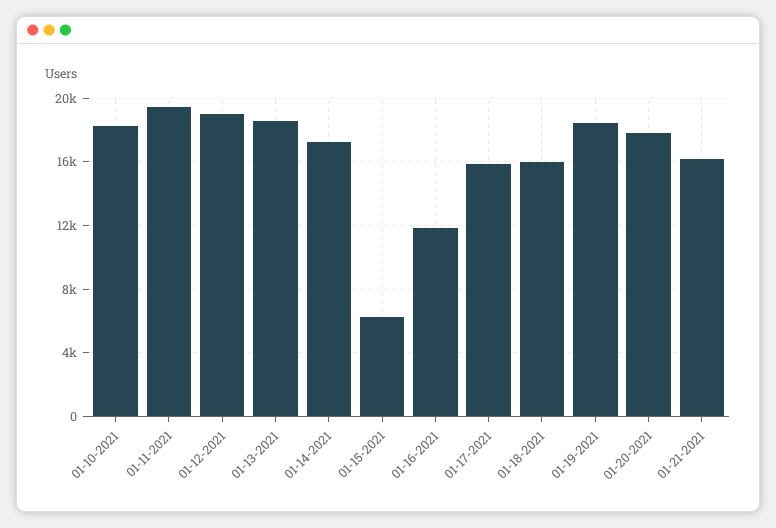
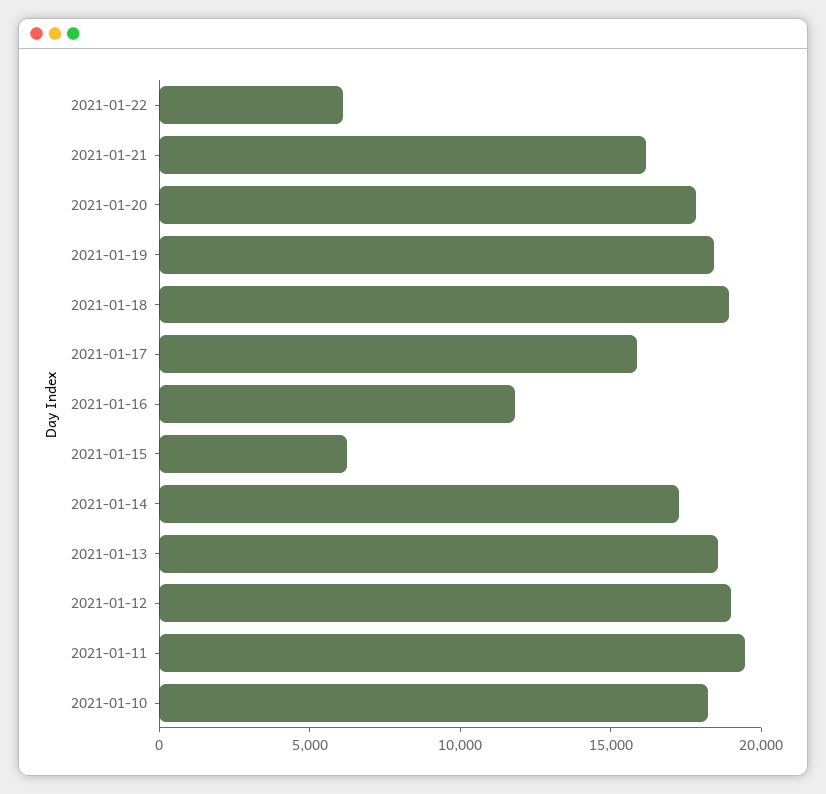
01-18-2021: 16000 -> 19000
2021-01-22: none -> 6000

